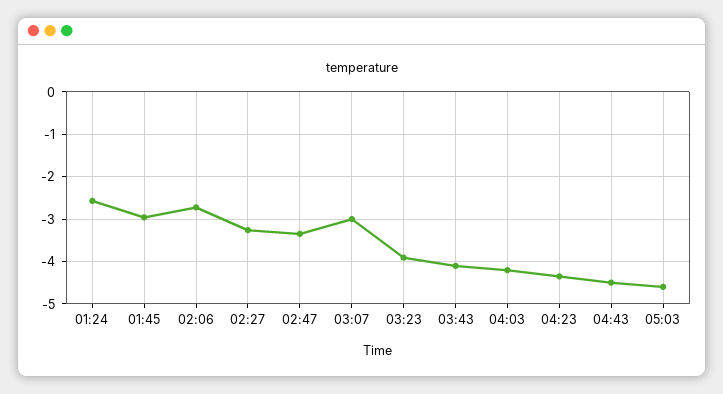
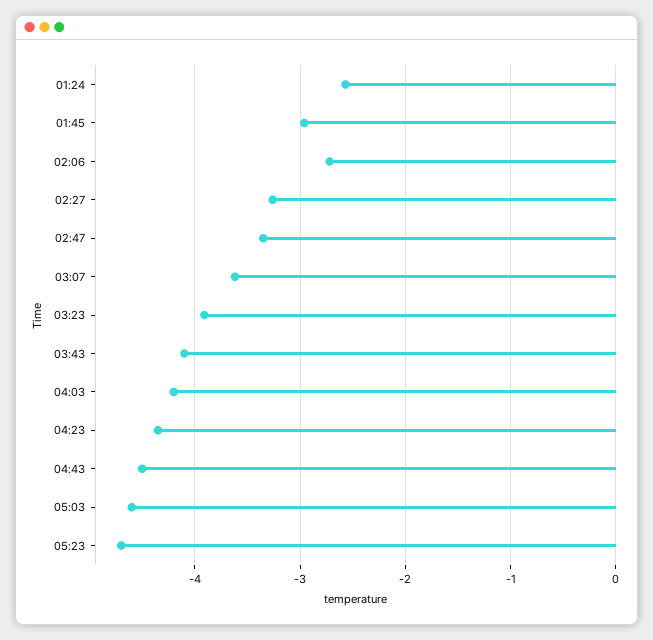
03:07: -3 -> -3.6
05:23: none -> -4.7

